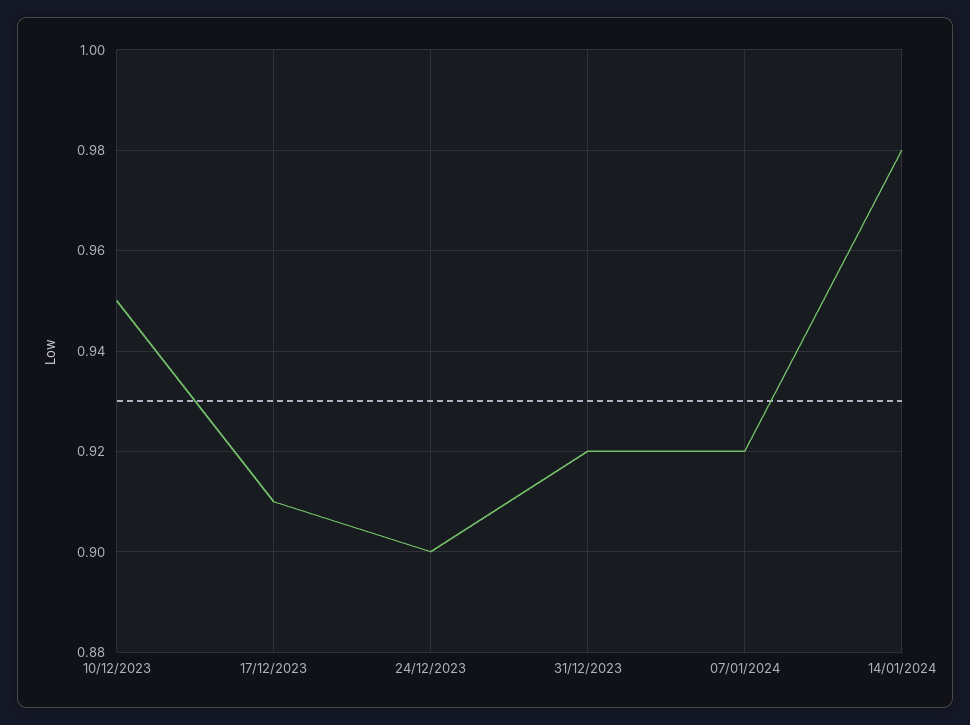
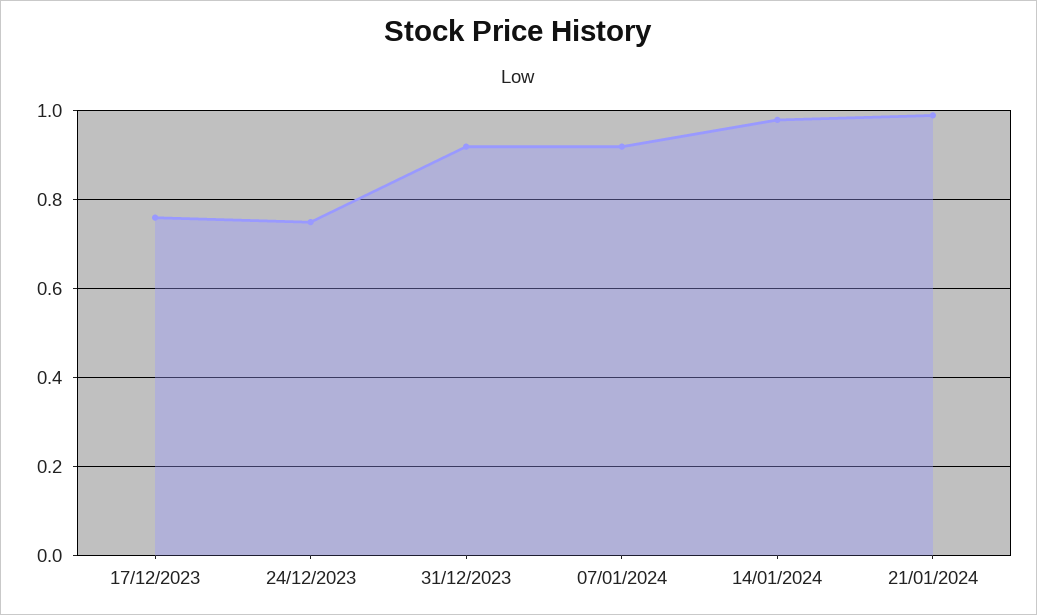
10/12/2023: 0.95 -> none
17/12/2023: 0.91 -> 0.75
24/12/2023: 0.9 -> 0.75
21/01/2024: none -> 1

